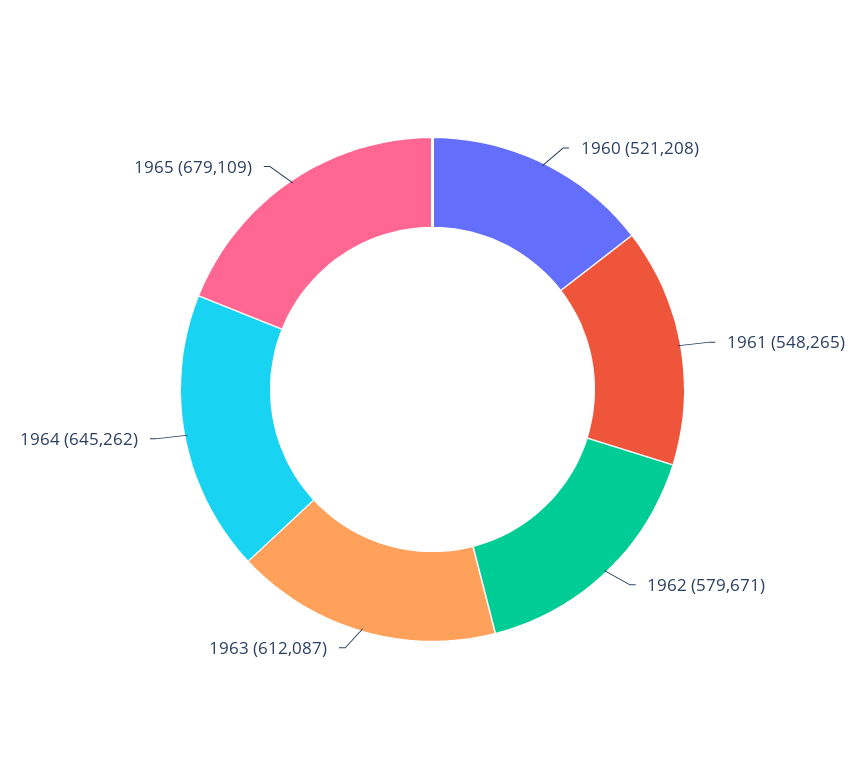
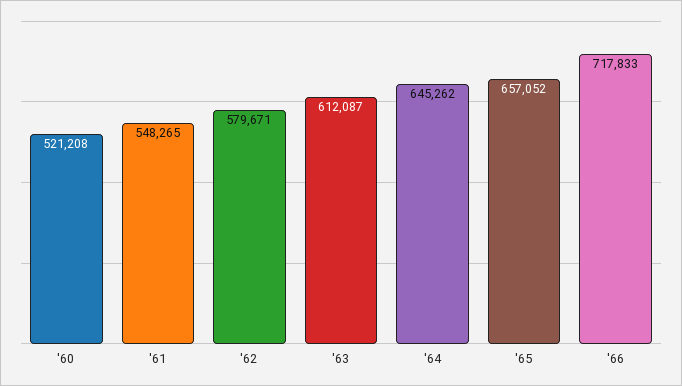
1965: 679109 -> 657052
'66: none -> 717833

